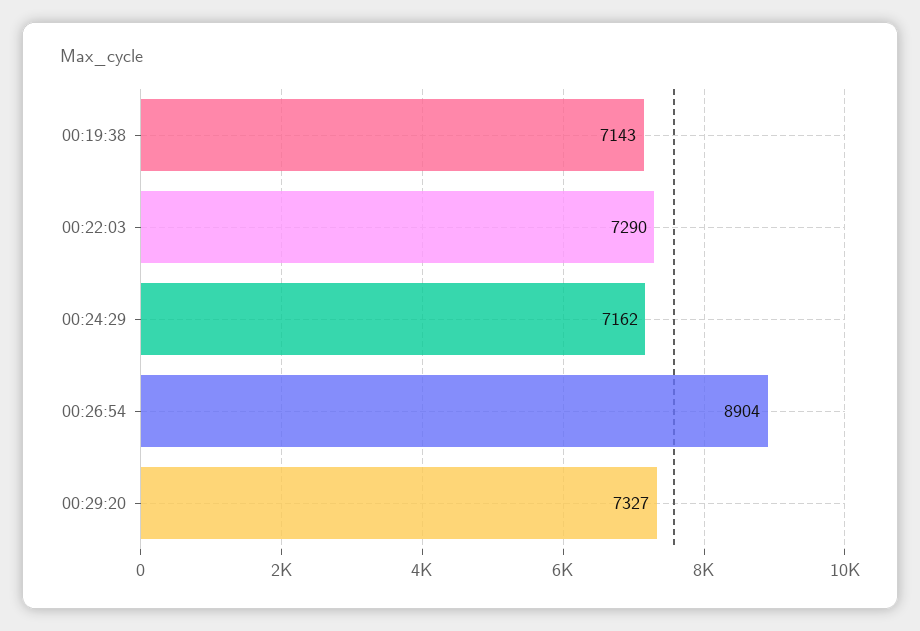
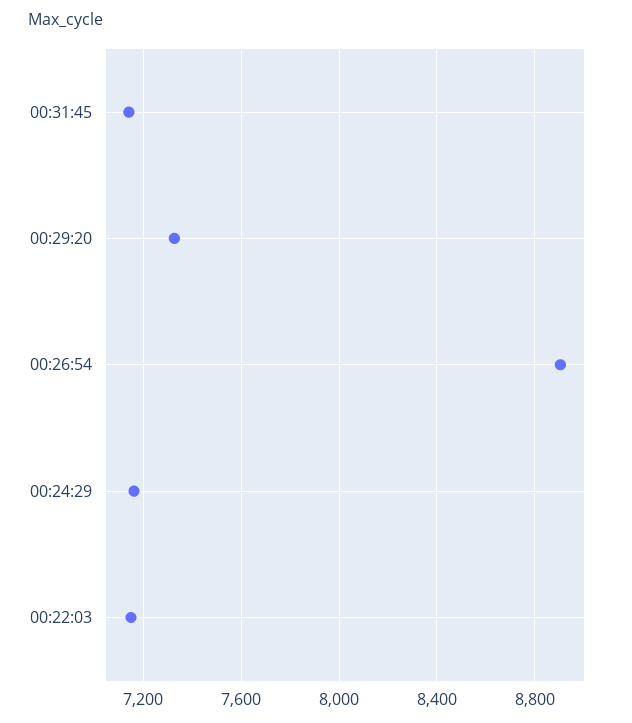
00:19:38: 7143 -> none
00:22:03: 7290 -> 7150
00:31:45: none -> 7150

